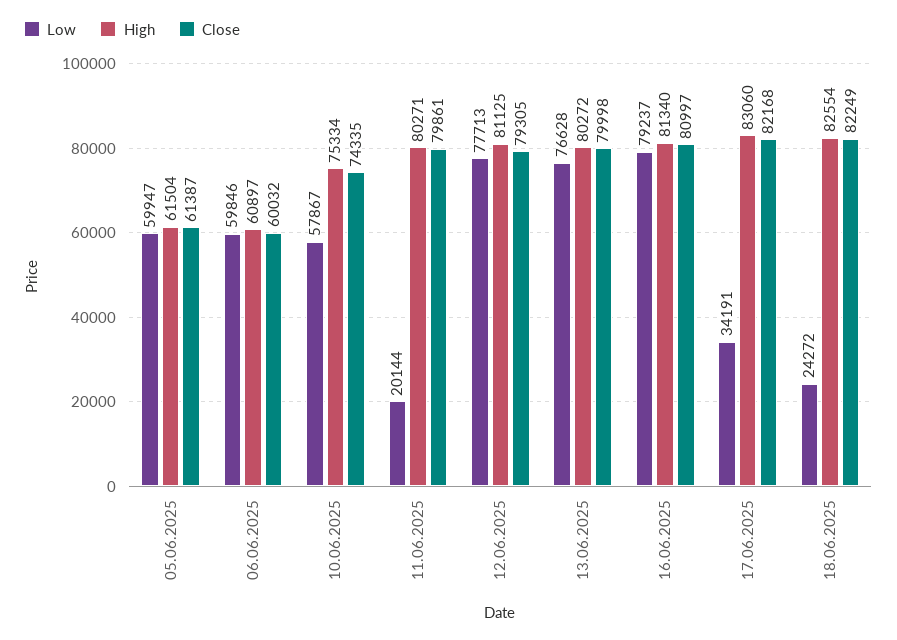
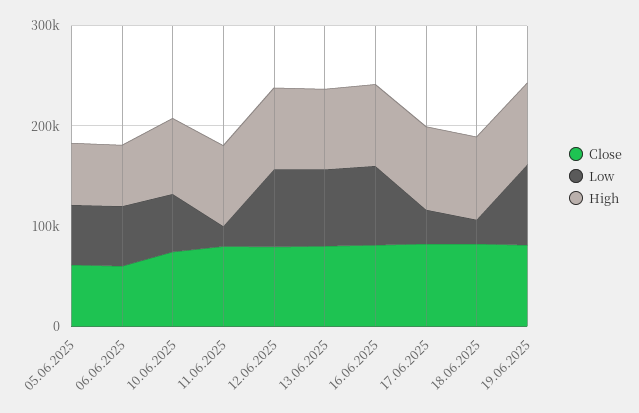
Close, 19.06.2025: none -> 80000
Low, 19.06.2025: none -> 80000
High, 19.06.2025: none -> 80000

